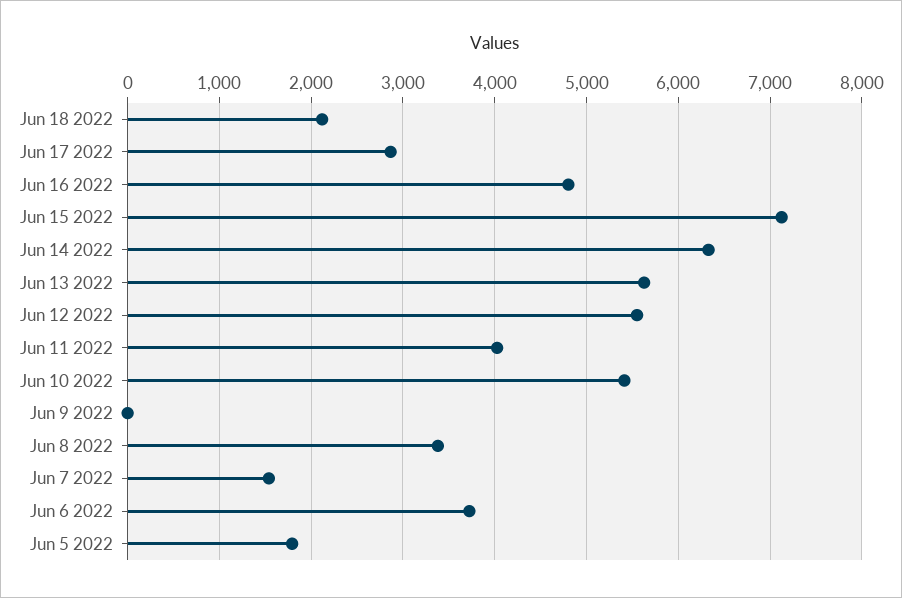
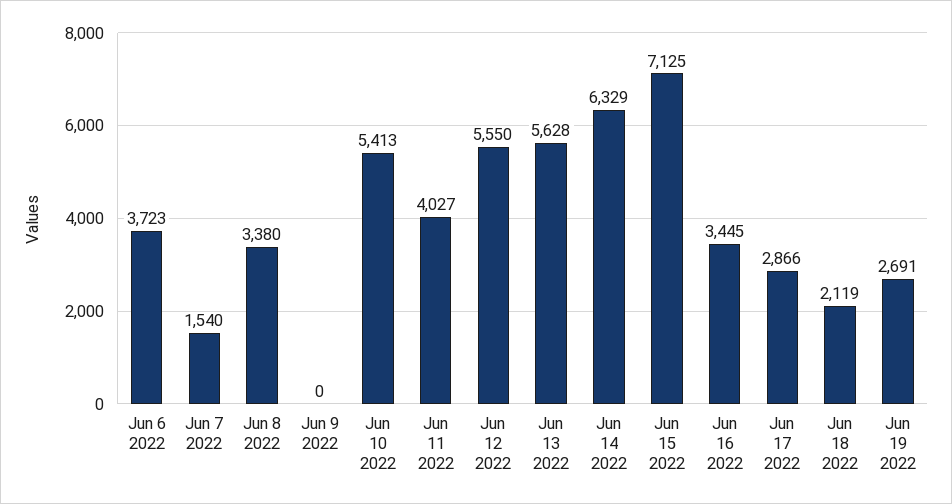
Jun 16 2022: 4800 -> 3445
Jun 5 2022: 1800 -> none
Jun 19 2022: none -> 2691

